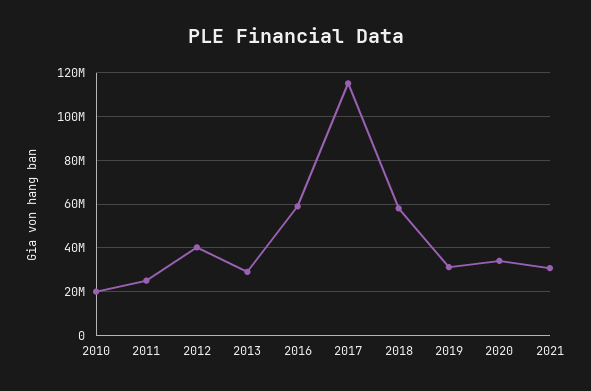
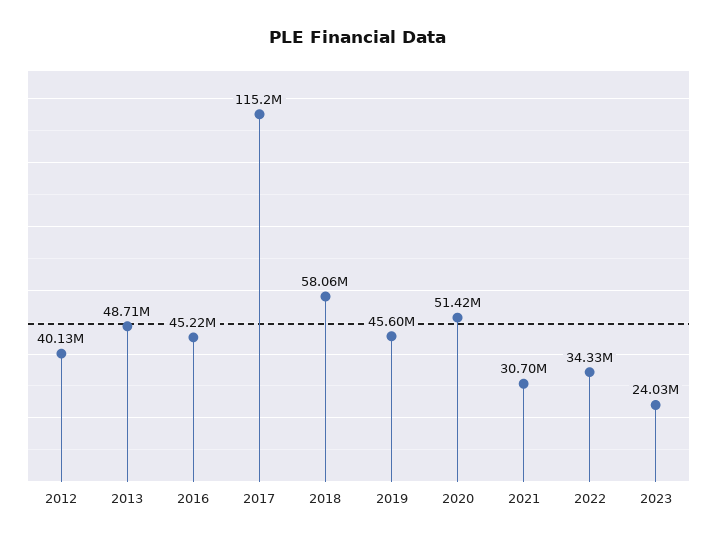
2010: 20000000 -> none
2011: 25000000 -> none
2013: 30000000 -> 48710000
2016: 60000000 -> 45220000
2019: 30000000 -> 45600000
2020: 35000000 -> 51420000
2022: none -> 34330000
2023: none -> 24030000

